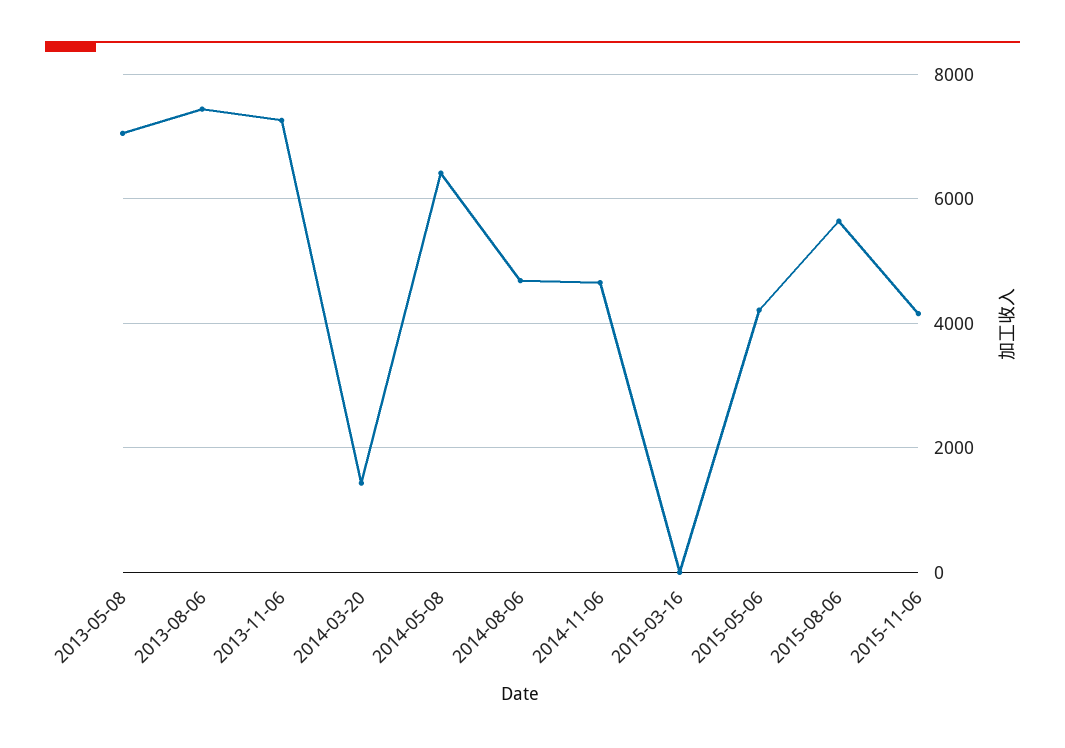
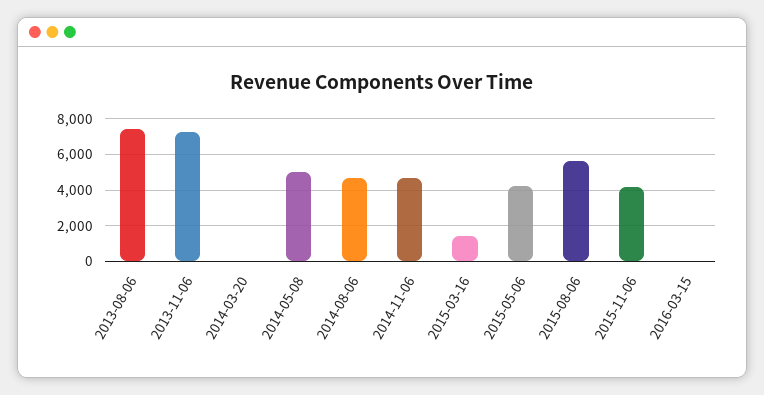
2013-05-08: 7000 -> none
2014-03-20: 1400 -> 0
2014-05-08: 6400 -> 5000
2015-03-16: 0 -> 1500
2016-03-15: none -> 0

